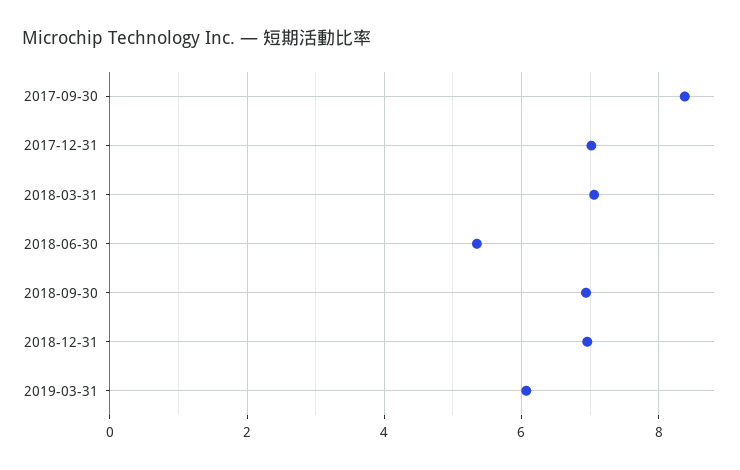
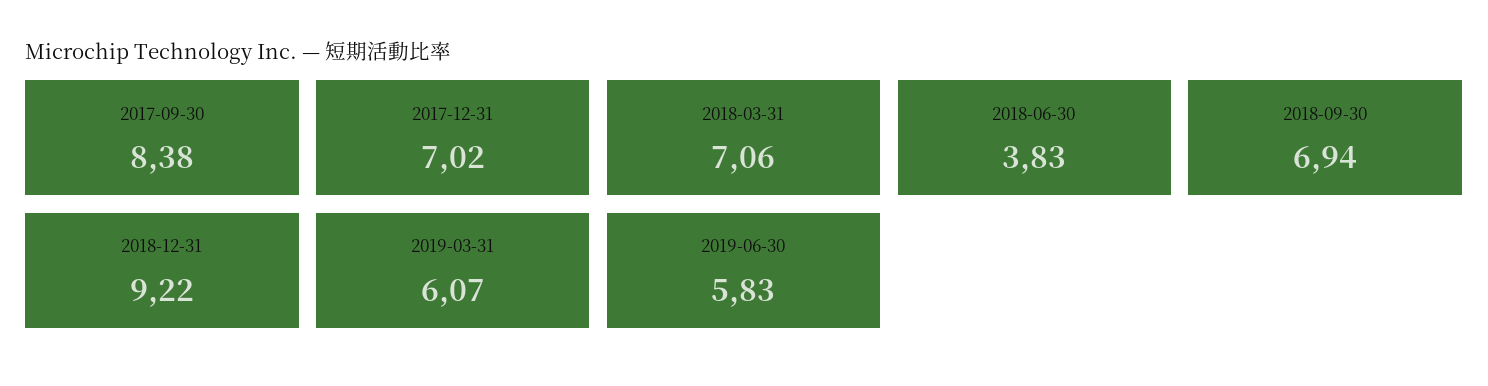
2018-06-30: 5.4 -> 3.83
2018-12-31: 7 -> 9.22
2019-06-30: none -> 5.83

